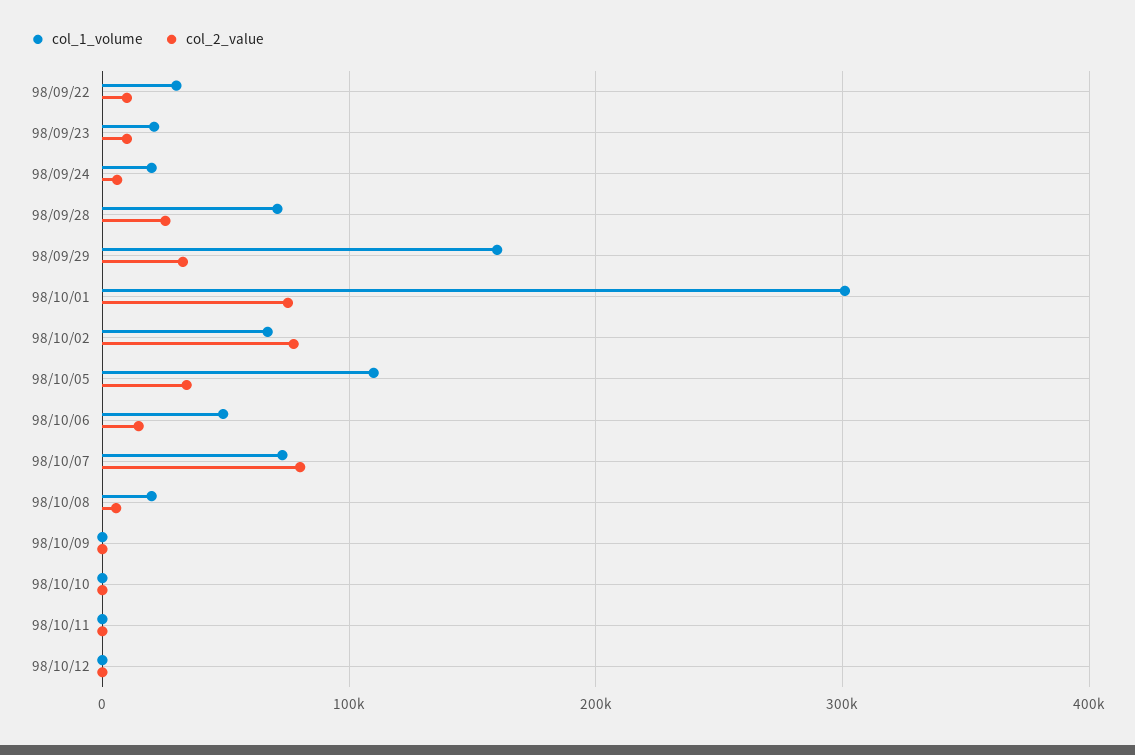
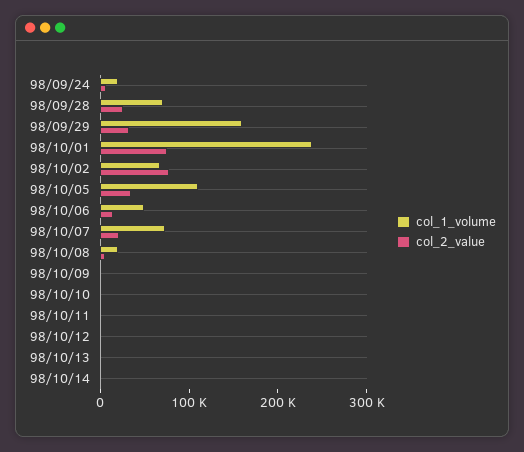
col_1_volume, 98/09/22: 30000 -> none
col_2_value, 98/09/22: 10000 -> none
col_1_volume, 98/09/23: 20000 -> none
col_2_value, 98/09/23: 10000 -> none
col_1_volume, 98/10/01: 300000 -> 240000
col_2_value, 98/10/07: 80000 -> 20000
col_1_volume, 98/10/13: none -> 0
col_2_value, 98/10/13: none -> 0
col_1_volume, 98/10/14: none -> 0
col_2_value, 98/10/14: none -> 0

